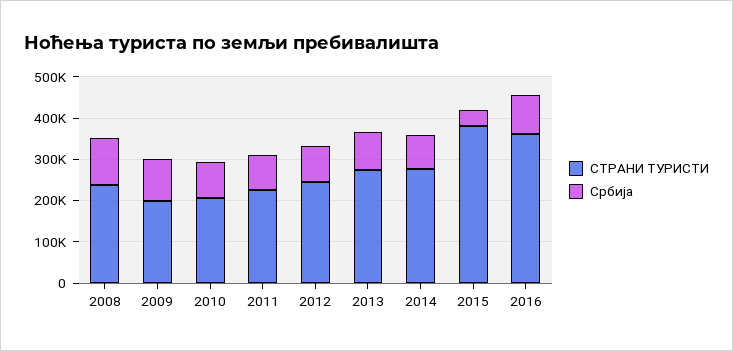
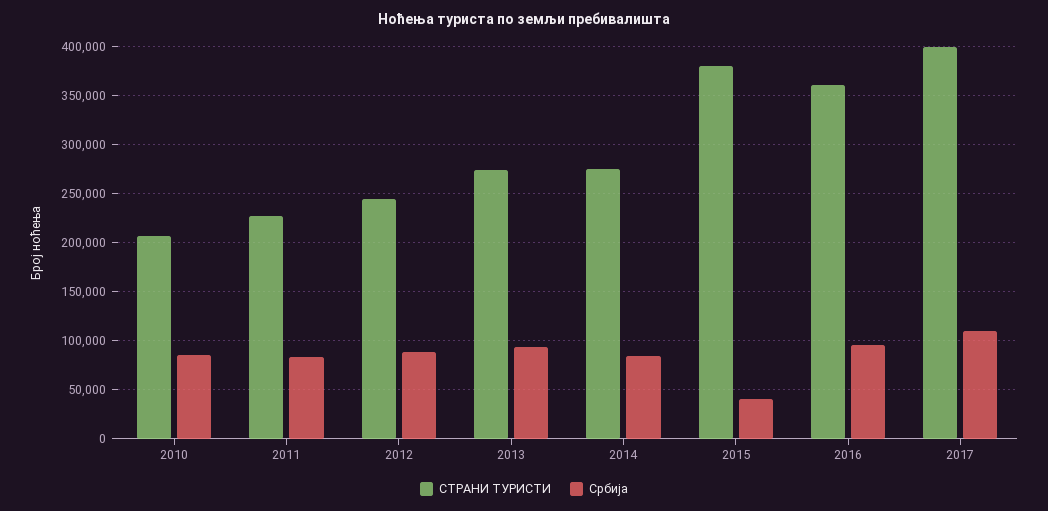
СТРАНИ ТУРИСТИ, 2008: 240000 -> none
Србија, 2008: 120000 -> none
СТРАНИ ТУРИСТИ, 2009: 200000 -> none
Србија, 2009: 100000 -> none
СТРАНИ ТУРИСТИ, 2017: none -> 400000
Србија, 2017: none -> 110000

